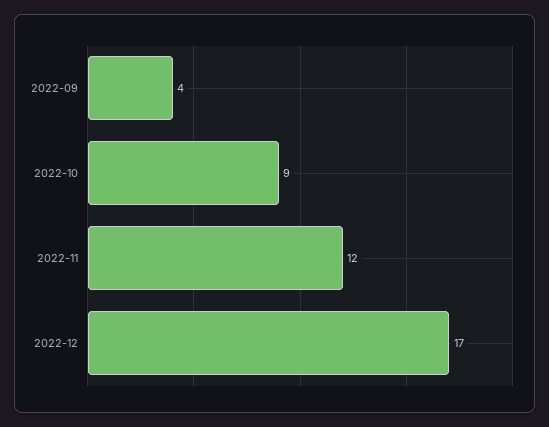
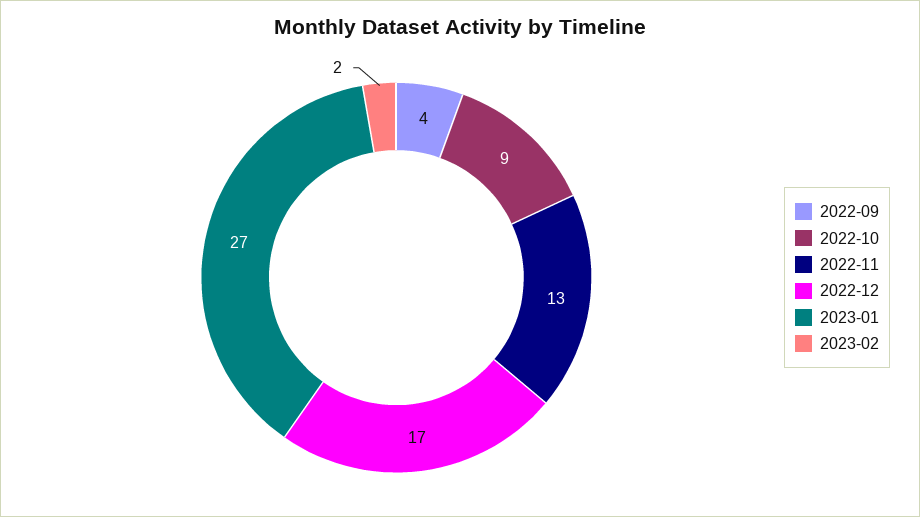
2022-11: 12 -> 13
2023-01: none -> 27
2023-02: none -> 2

